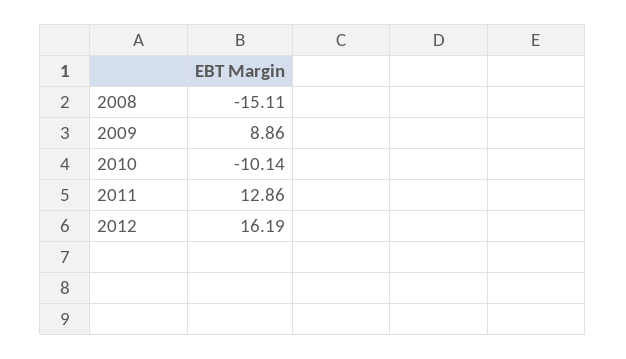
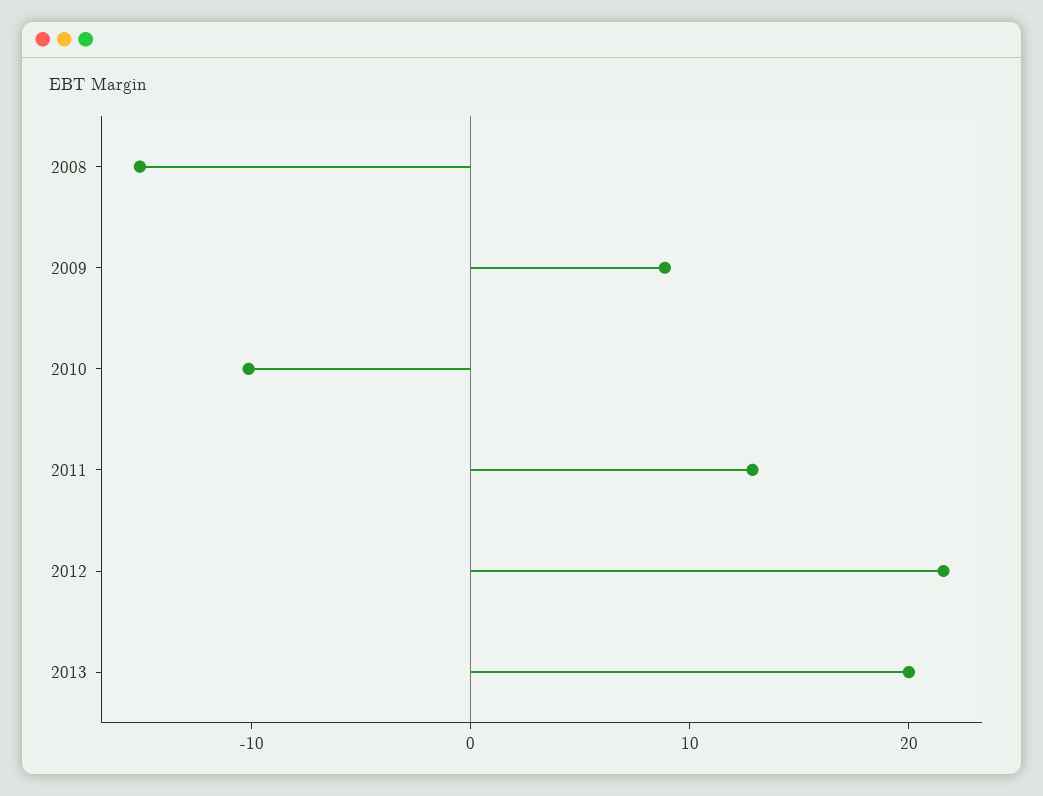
2012: 16.19 -> 22
2013: none -> 20

